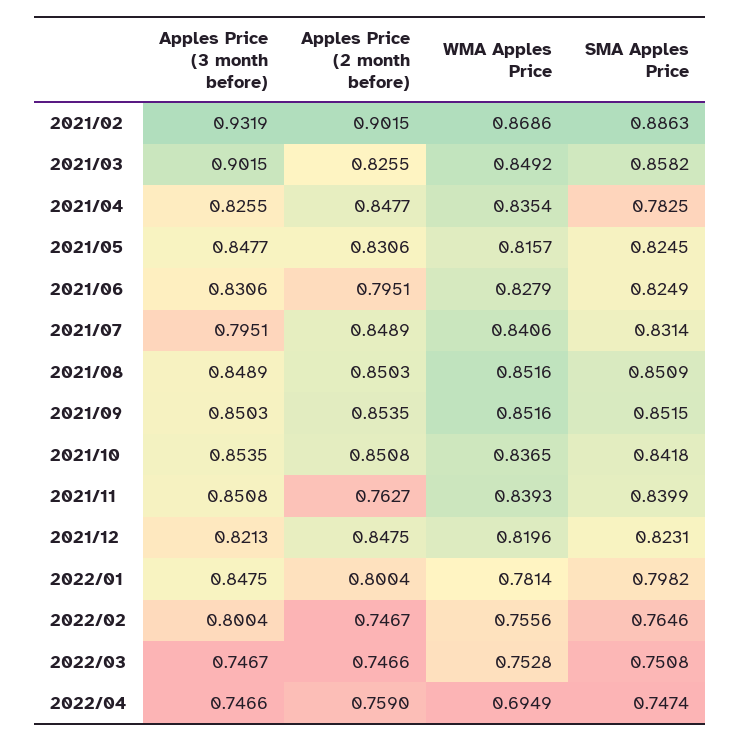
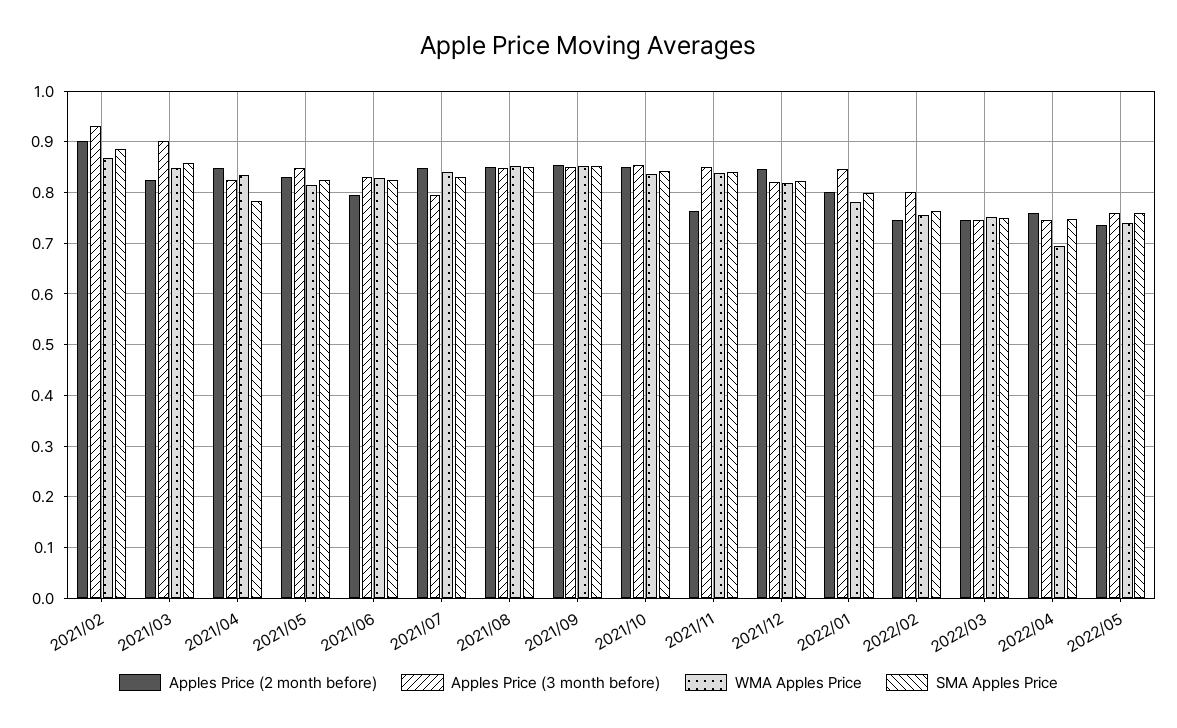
Apples Price (2 month before), 2022/05: none -> 0.74
Apples Price (3 month before), 2022/05: none -> 0.76
WMA Apples Price, 2022/05: none -> 0.74
SMA Apples Price, 2022/05: none -> 0.76

